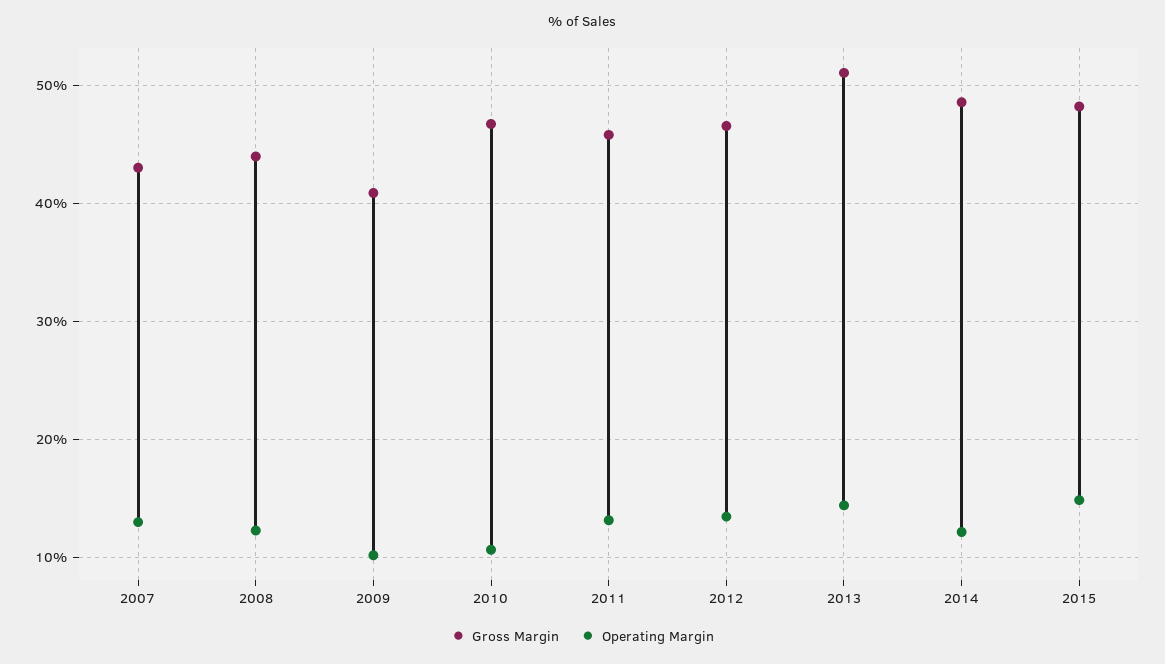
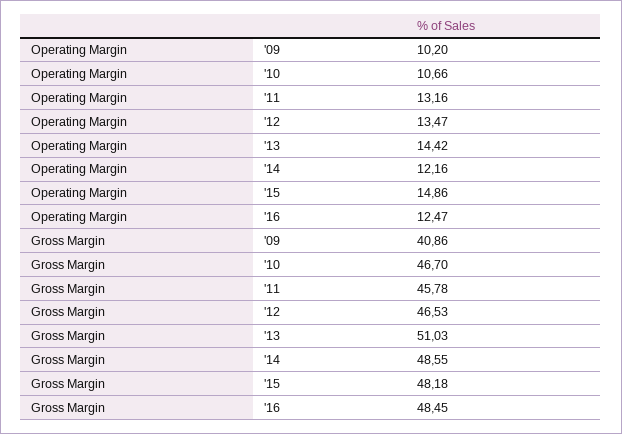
Gross Margin, 2007: 43 -> none
Operating Margin, 2007: 13 -> none
Gross Margin, 2008: 44 -> none
Operating Margin, 2008: 12 -> none
Operating Margin, '16: none -> 12.47
Gross Margin, '16: none -> 48.45

